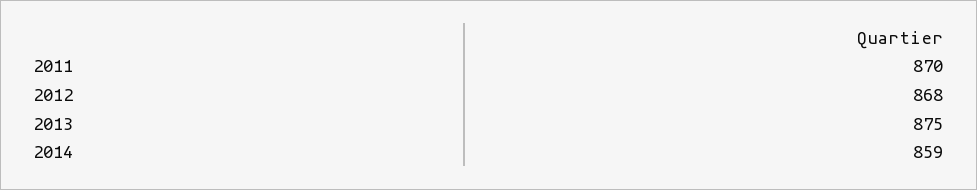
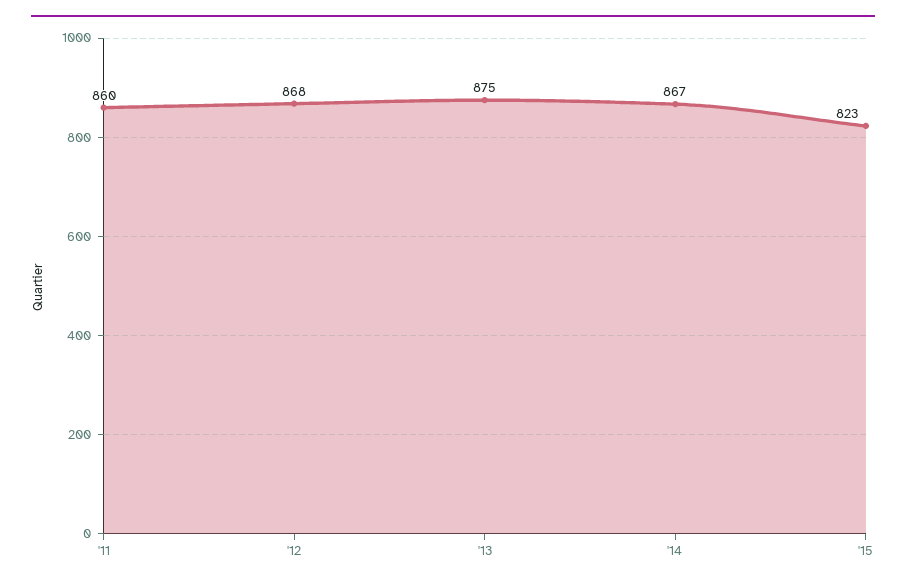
2011: 870 -> 860
2014: 859 -> 867
'15: none -> 823

